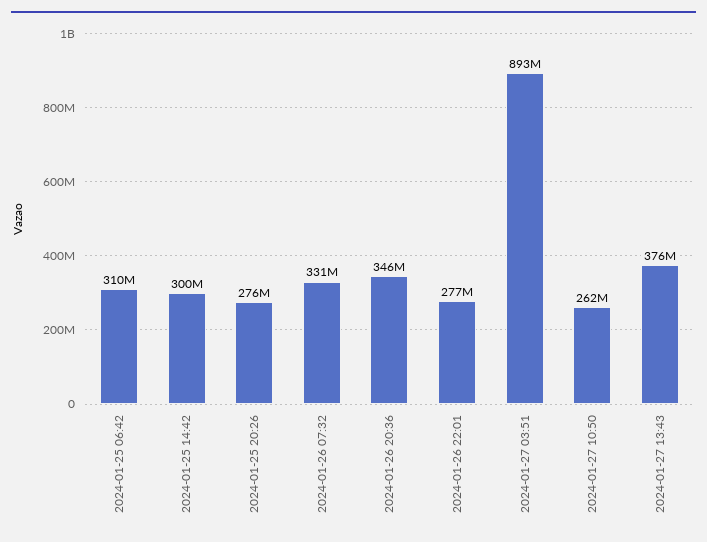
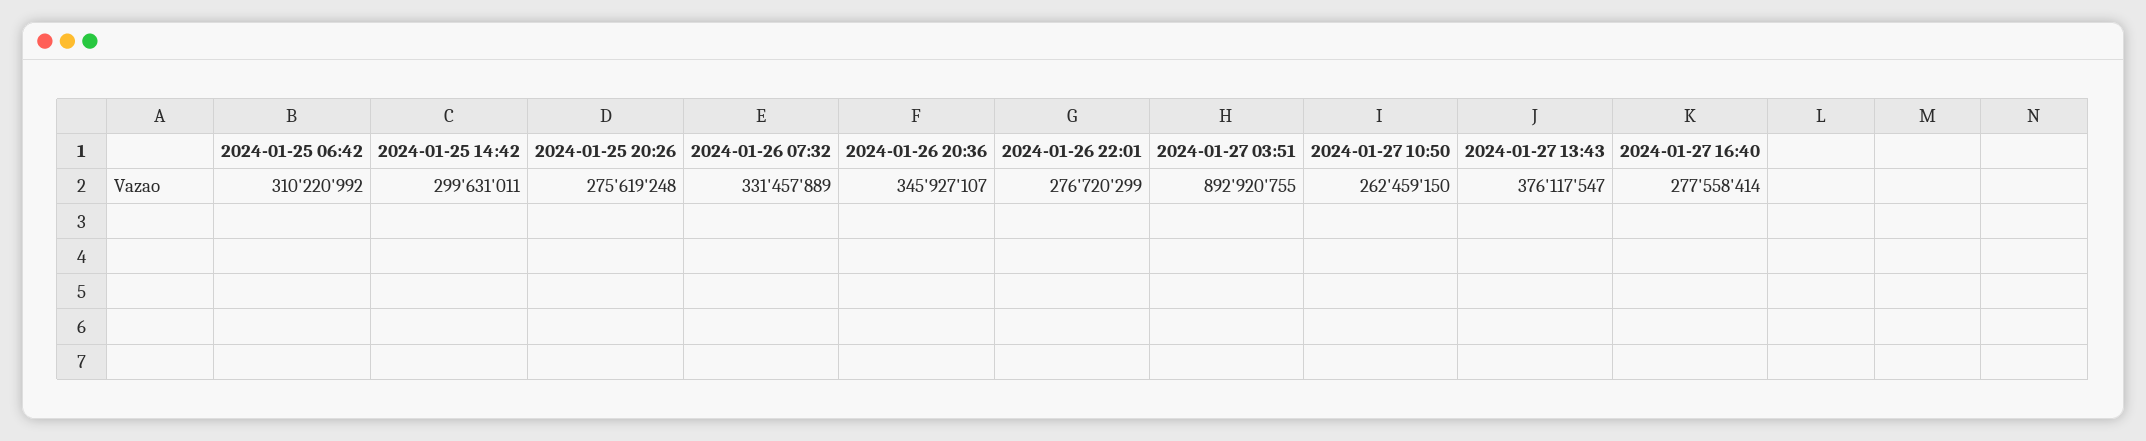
2024-01-27 16:40: none -> 277558414

